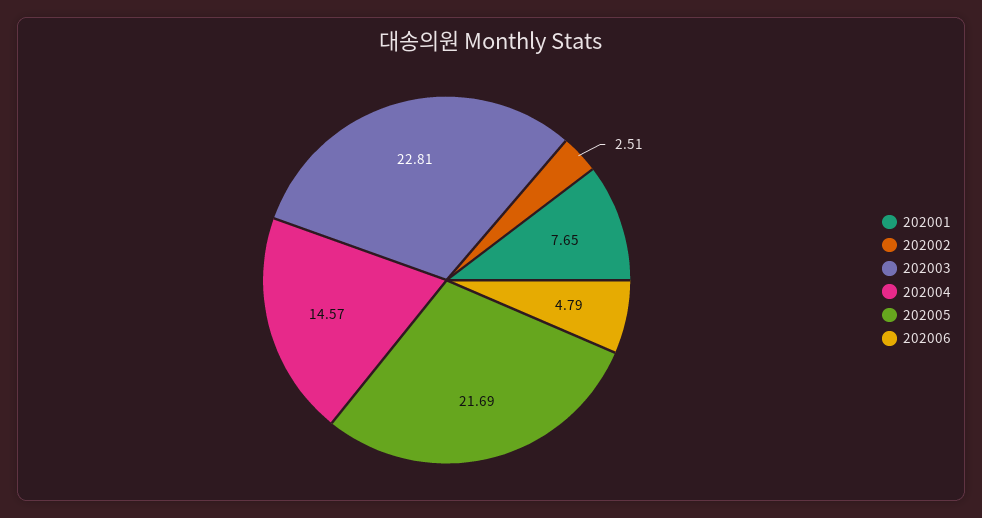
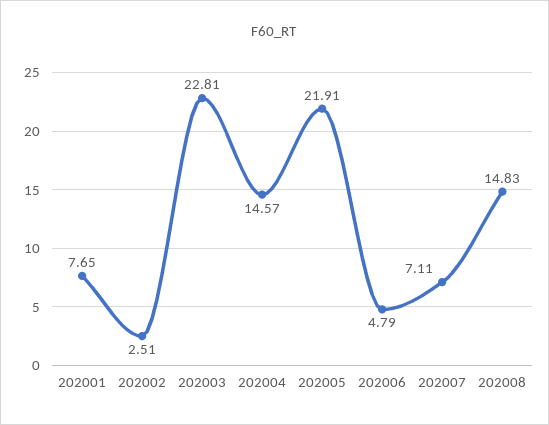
202005: 21.69 -> 21.91
202007: none -> 7.11
202008: none -> 14.83

